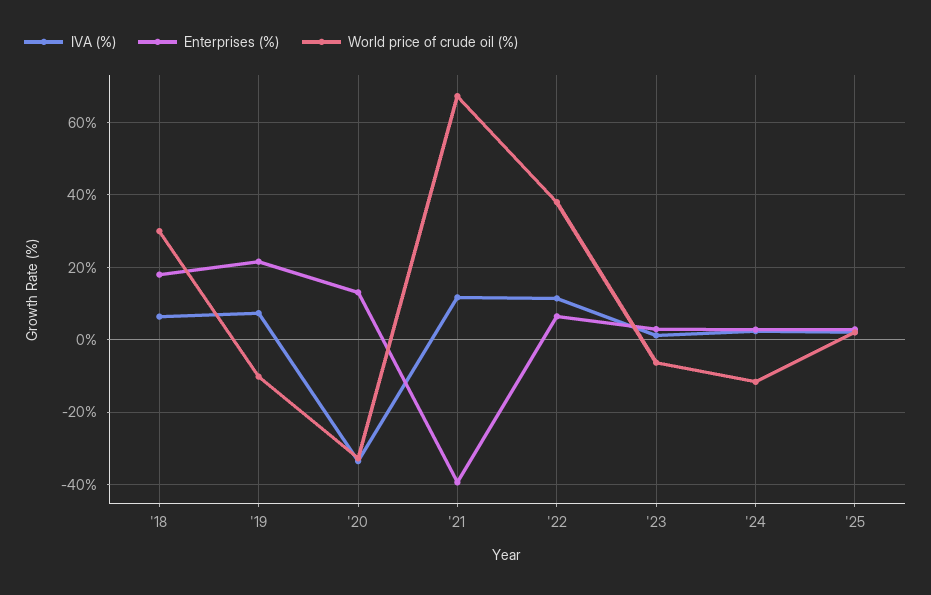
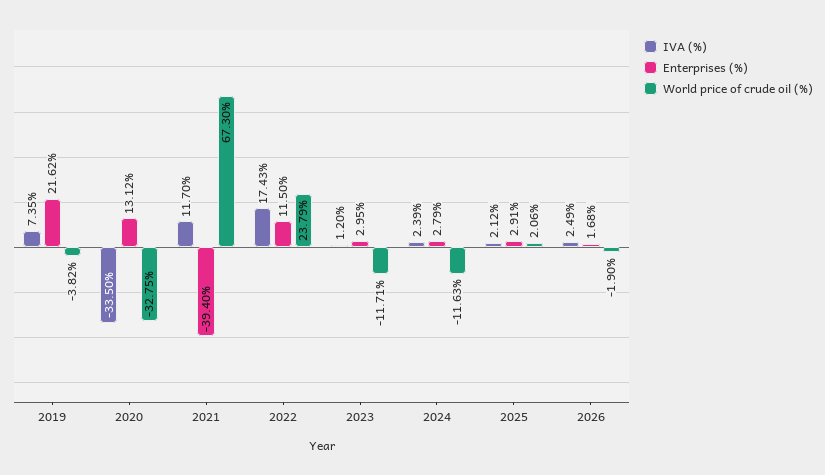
IVA (%), '18: 6 -> none
Enterprises (%), '18: 18 -> none
World price of crude oil (%), '18: 30 -> none
World price of crude oil (%), '19: -10 -> -3.82
IVA (%), '22: 12 -> 17.43
Enterprises (%), '22: 6 -> 11.5
World price of crude oil (%), '22: 38 -> 23.79
World price of crude oil (%), '23: -6 -> -11.71
IVA (%), 2026: none -> 2.49
Enterprises (%), 2026: none -> 1.68
World price of crude oil (%), 2026: none -> -1.9

